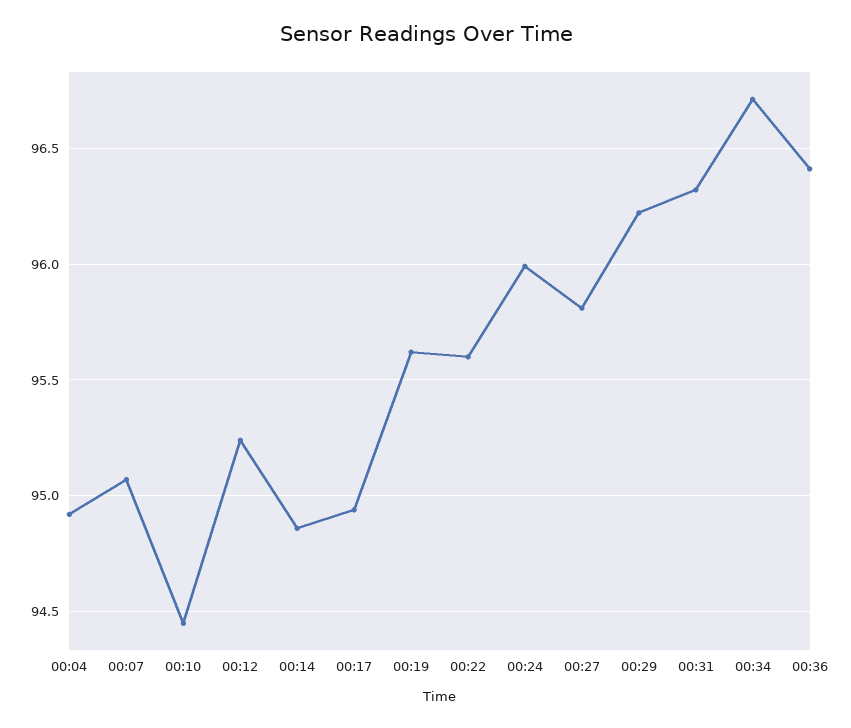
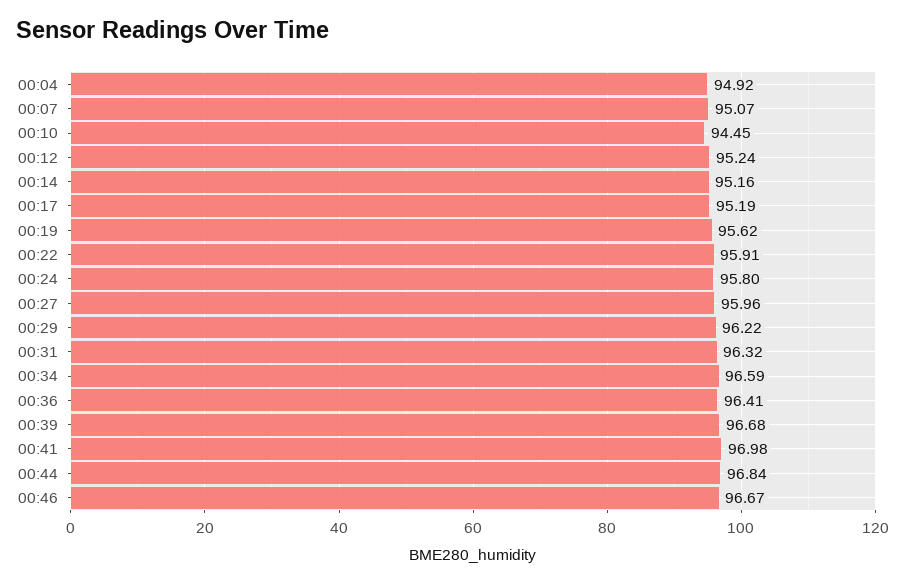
00:14: 94.85 -> 95.16
00:17: 94.95 -> 95.19
00:22: 95.6 -> 95.91
00:24: 96 -> 95.8
00:27: 95.8 -> 95.96
00:34: 96.7 -> 96.59
00:39: none -> 96.68
00:41: none -> 96.98
00:44: none -> 96.84
00:46: none -> 96.67

